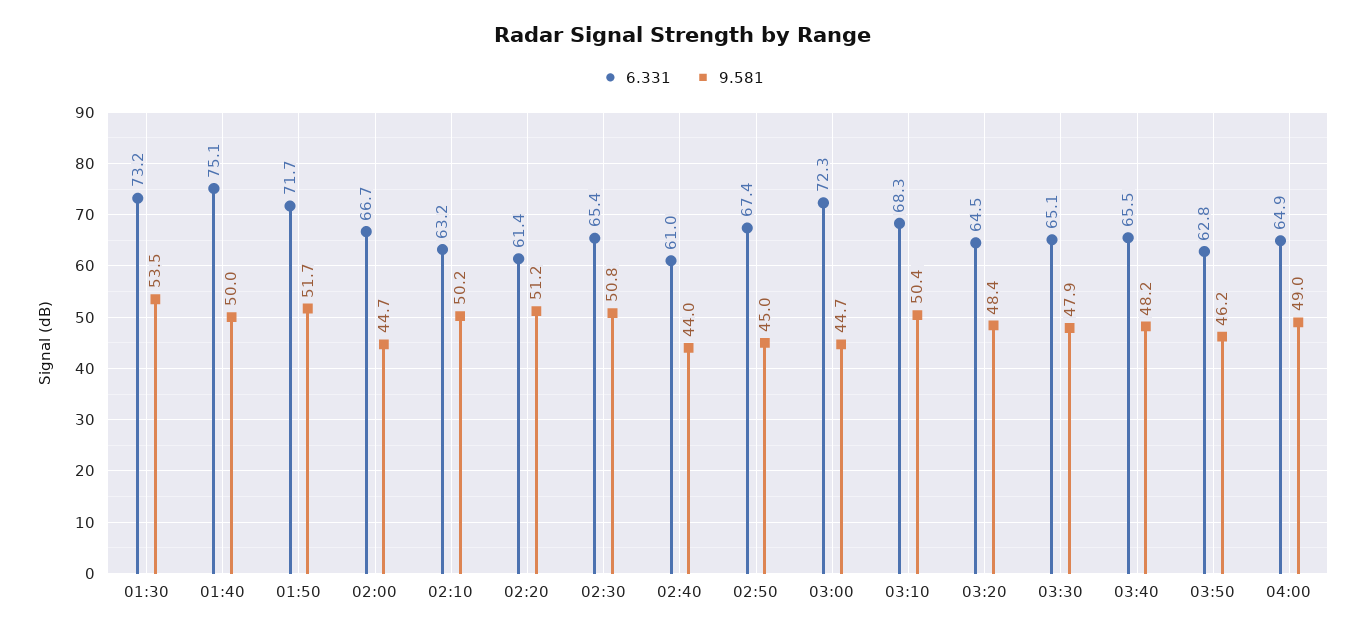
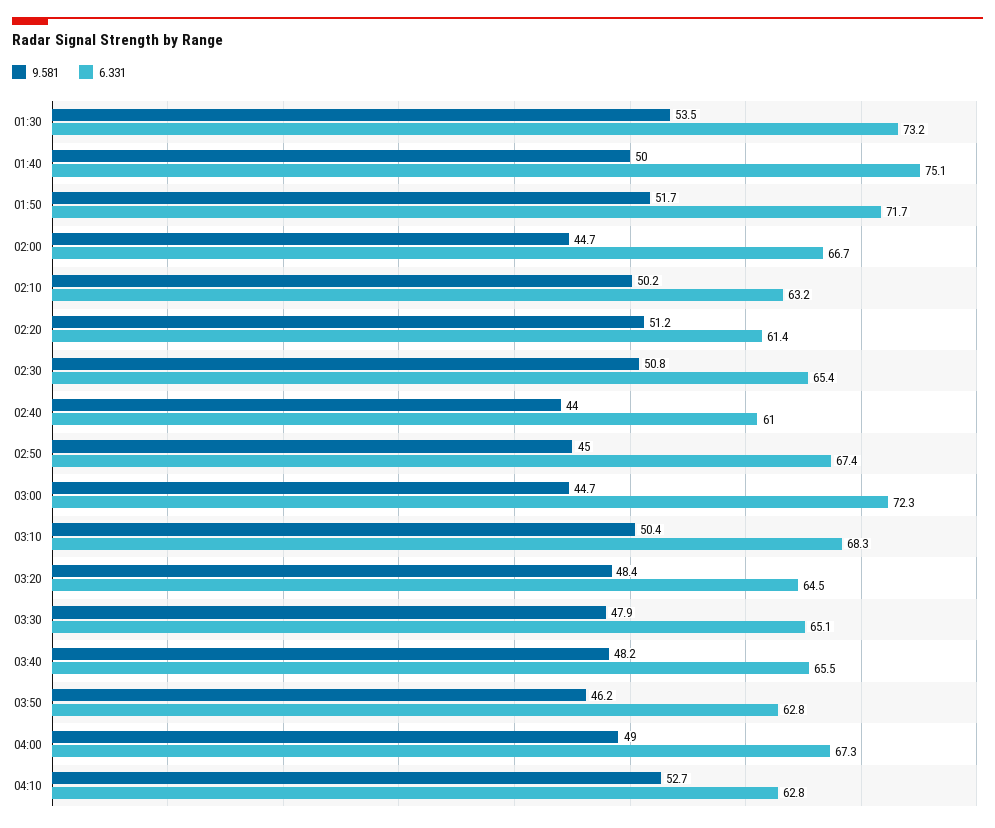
6.331, 04:00: 64.9 -> 67.3
9.581, 04:10: none -> 52.7
6.331, 04:10: none -> 62.8

